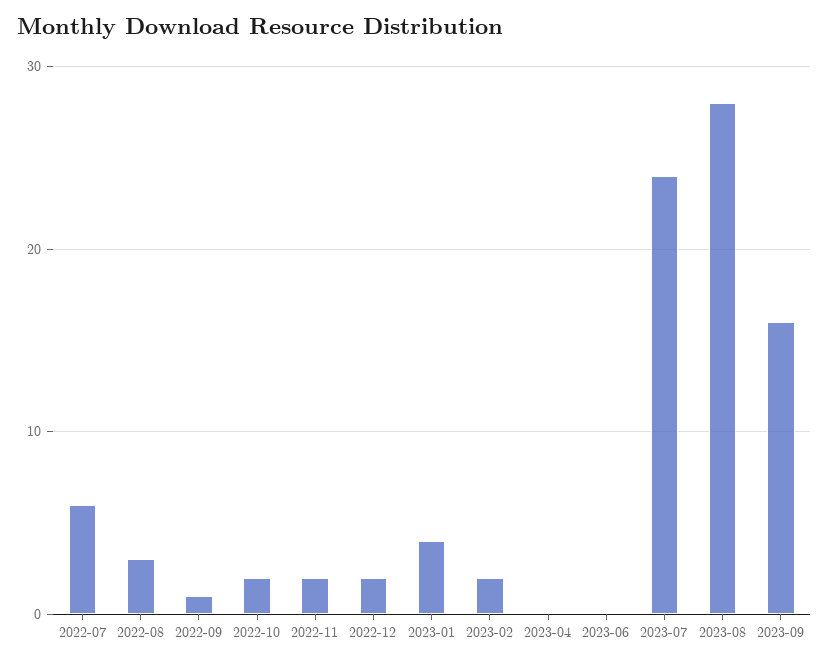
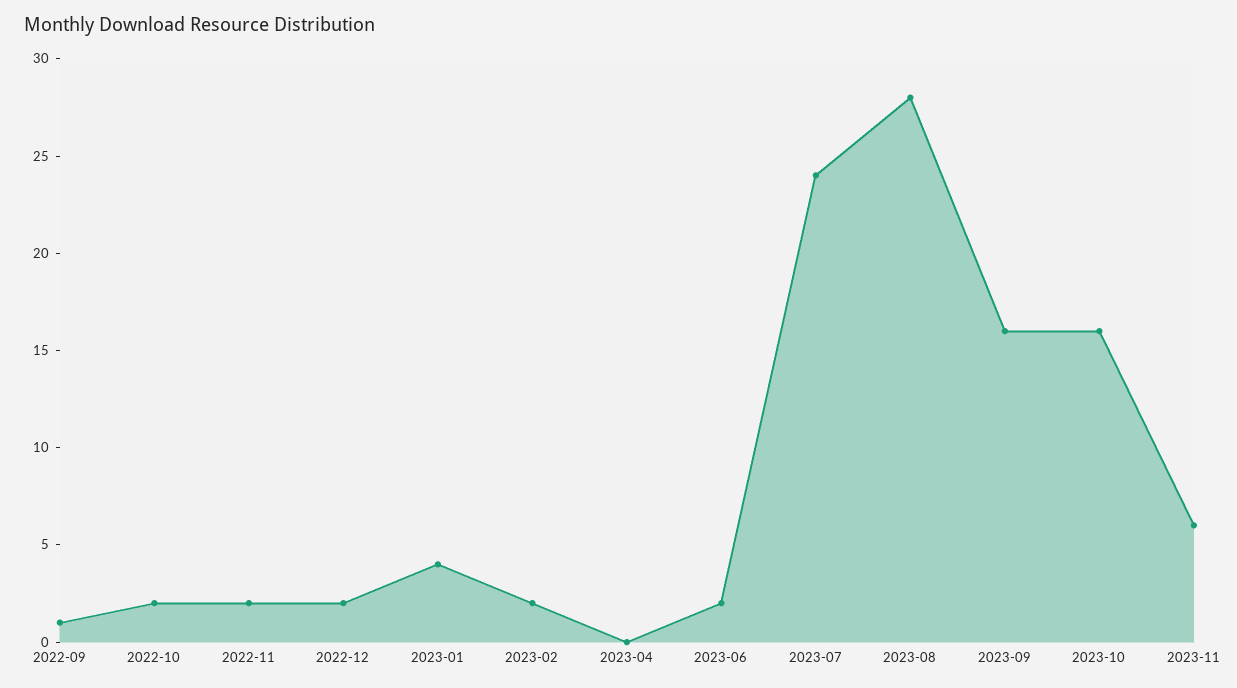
2022-07: 6 -> none
2022-08: 3 -> none
2023-06: 0 -> 2
2023-10: none -> 16
2023-11: none -> 6

